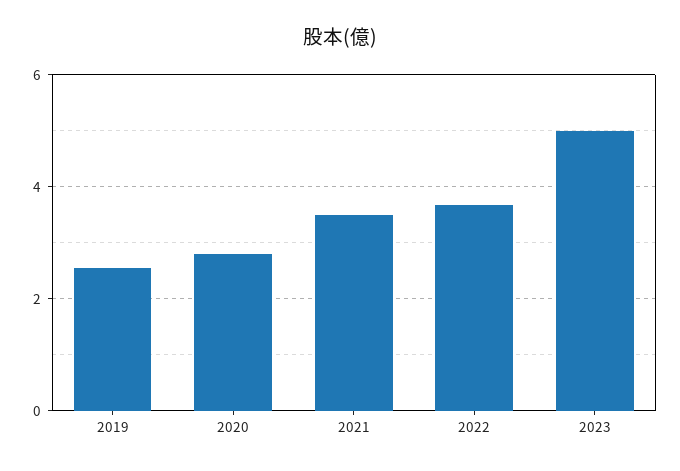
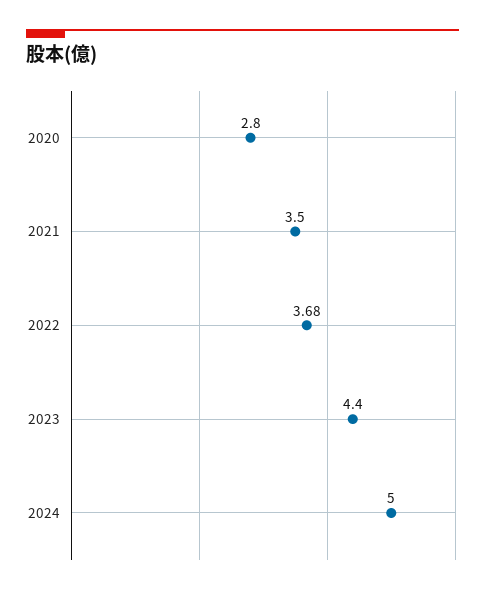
2019: 2.6 -> none
2023: 5 -> 4.4
2024: none -> 5

